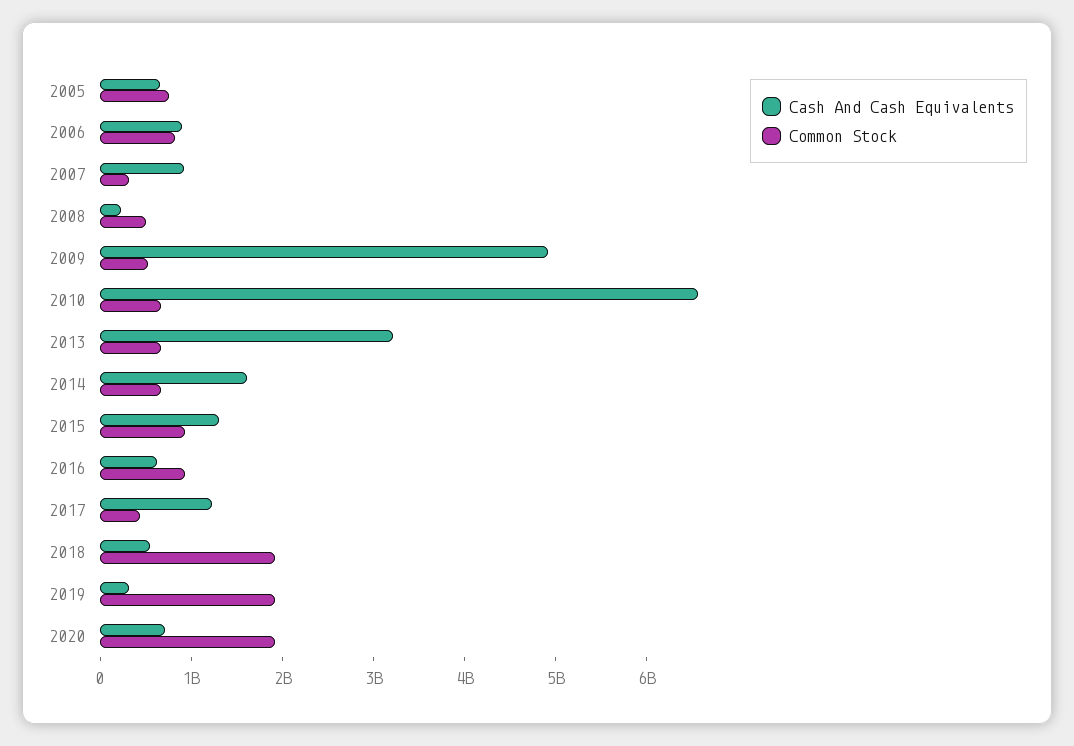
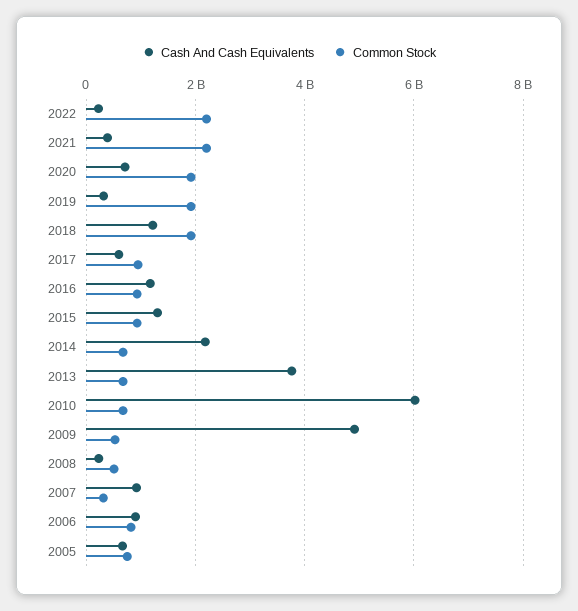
Cash And Cash Equivalents, 2010: 6600000000 -> 6000000000
Cash And Cash Equivalents, 2013: 3200000000 -> 3800000000
Cash And Cash Equivalents, 2014: 1600000000 -> 2200000000
Cash And Cash Equivalents, 2016: 600000000 -> 1200000000
Cash And Cash Equivalents, 2017: 1200000000 -> 600000000
Common Stock, 2017: 400000000 -> 1000000000
Cash And Cash Equivalents, 2018: 600000000 -> 1200000000
Cash And Cash Equivalents, 2022: none -> 200000000
Common Stock, 2022: none -> 2200000000
Cash And Cash Equivalents, 2021: none -> 400000000
Common Stock, 2021: none -> 2200000000

